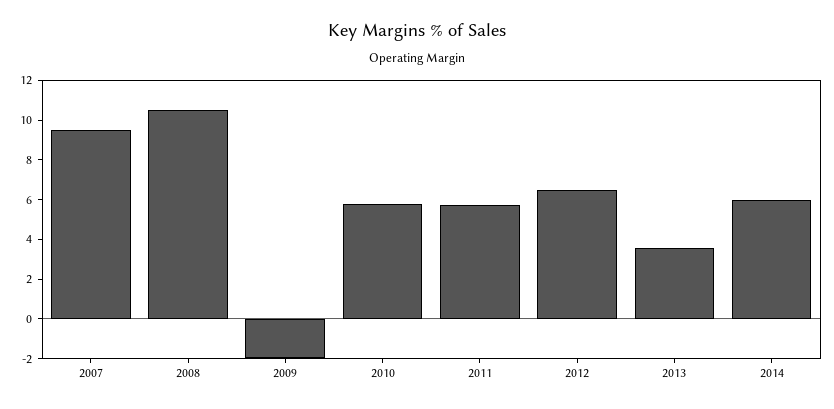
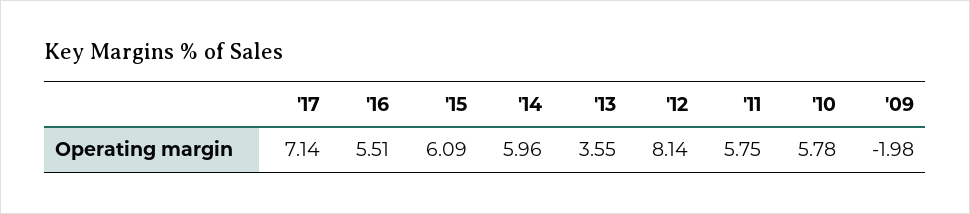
2007: 9.5 -> none
2008: 10.5 -> none
2012: 6.5 -> 8.14
'17: none -> 7.14
'16: none -> 5.51
'15: none -> 6.09

